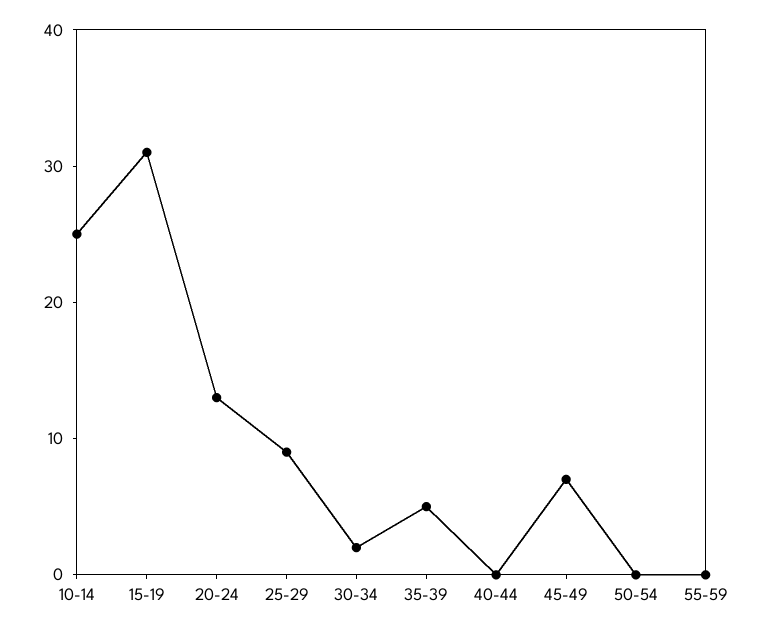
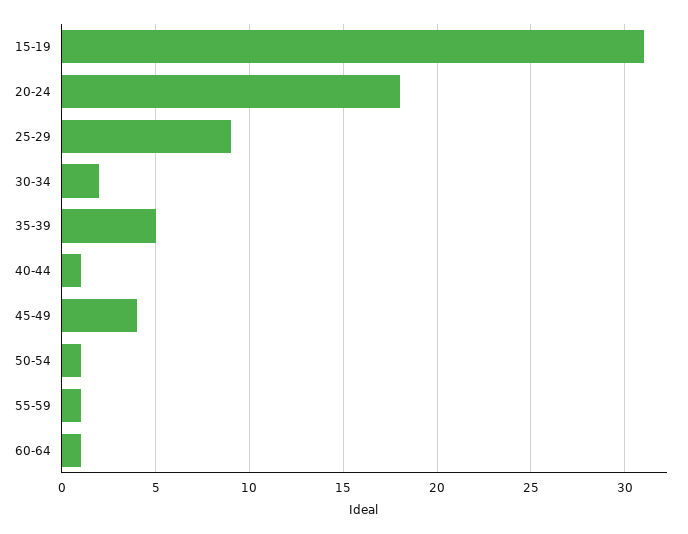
10-14: 25 -> none
20-24: 13 -> 18
40-44: 0 -> 1
45-49: 7 -> 4
50-54: 0 -> 1
55-59: 0 -> 1
60-64: none -> 1

